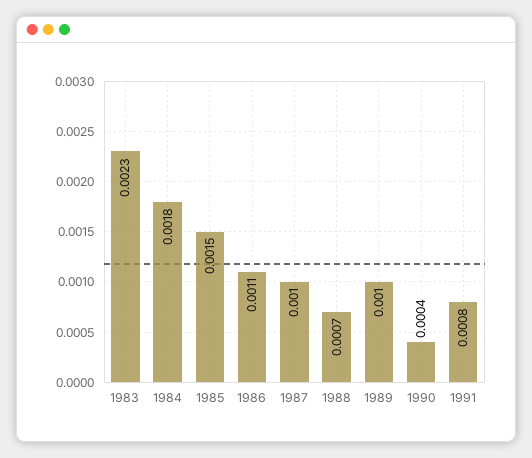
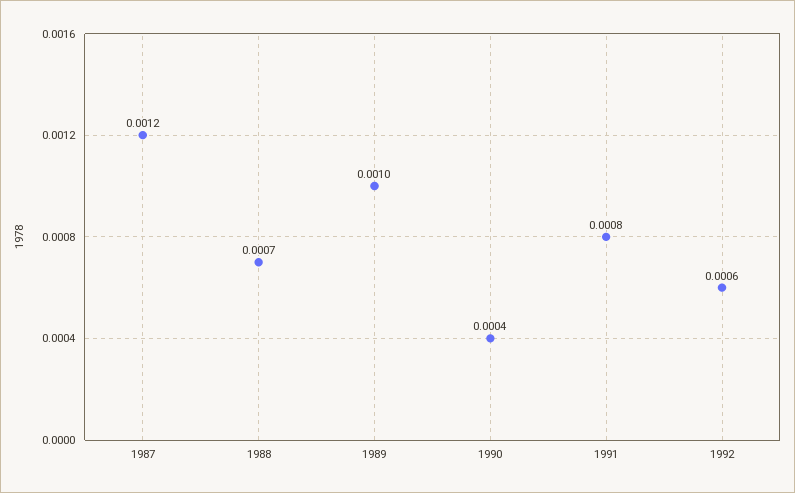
1983: 0.0023 -> none
1984: 0.0018 -> none
1985: 0.0015 -> none
1986: 0.0011 -> none
1987: 0.001 -> 0.0012
1992: none -> 0.0006

